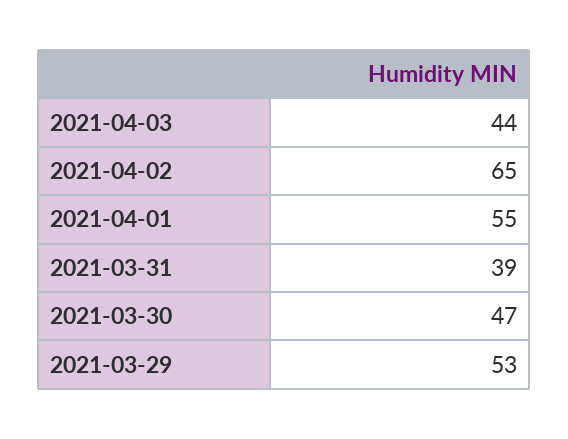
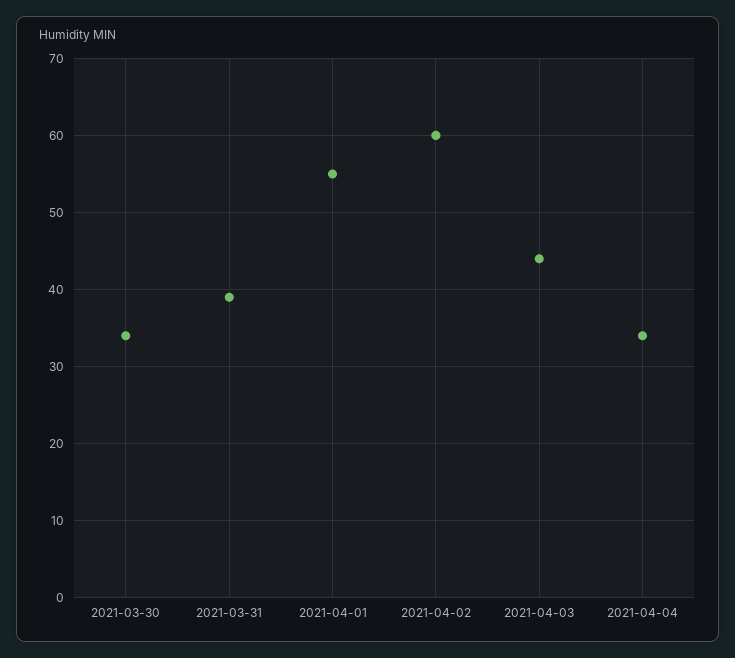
2021-04-02: 65 -> 60
2021-03-30: 47 -> 34
2021-03-29: 53 -> none
2021-04-04: none -> 34

